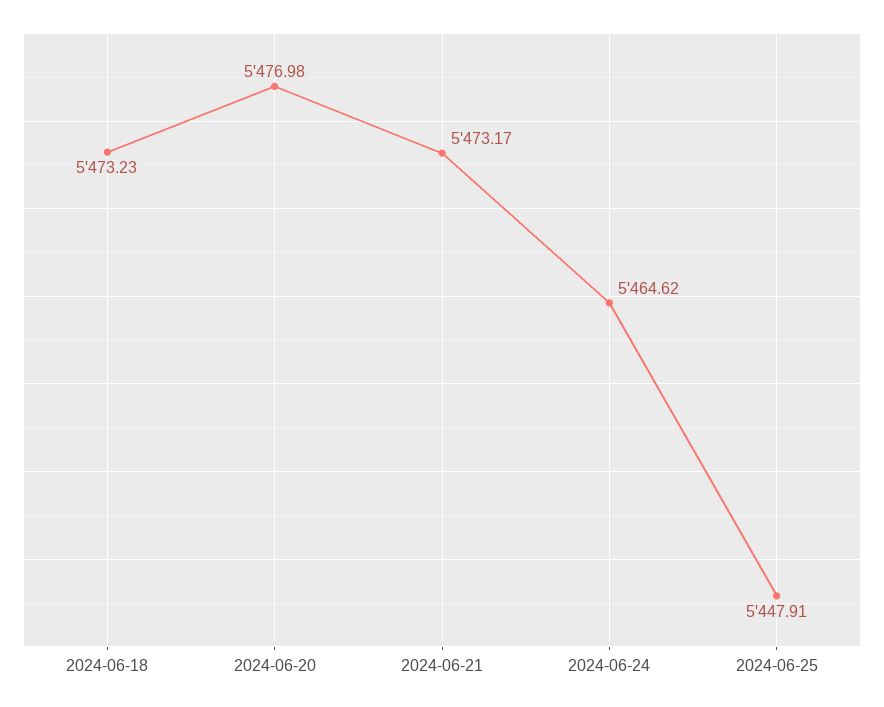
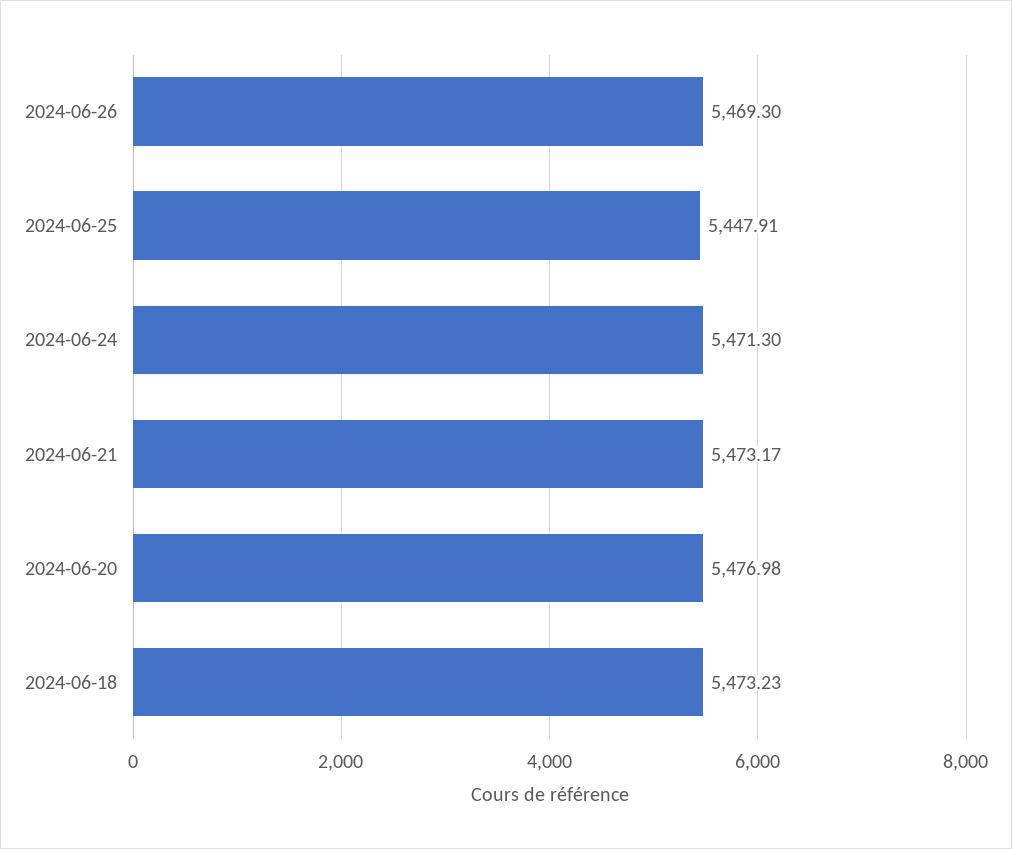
2024-06-24: 5464.62 -> 5471.3
2024-06-26: none -> 5469.3

